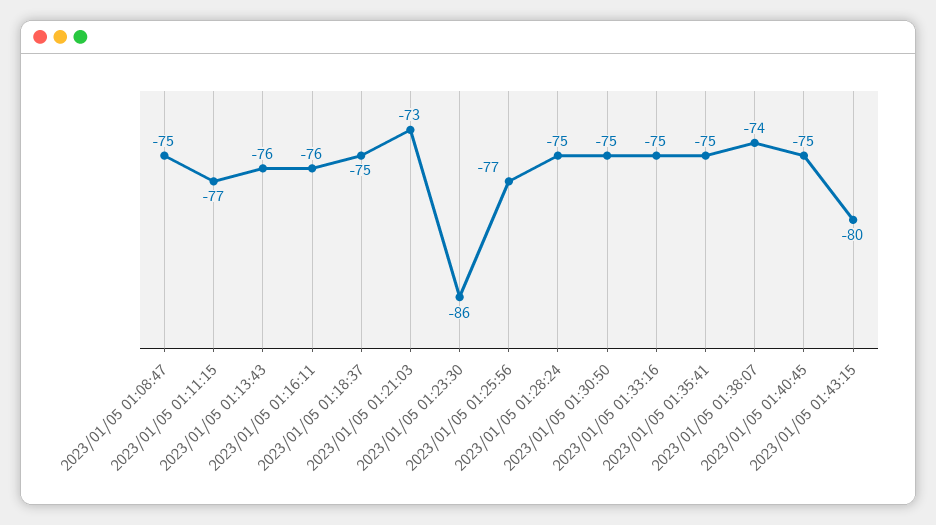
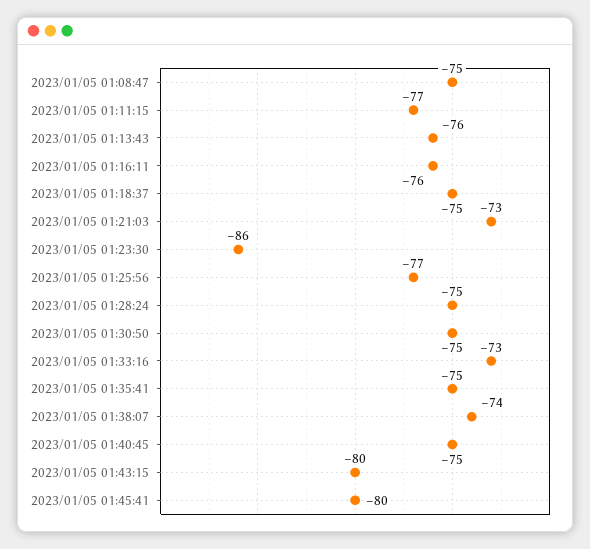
2023/01/05 01:33:16: -75 -> -73
2023/01/05 01:45:41: none -> -80

